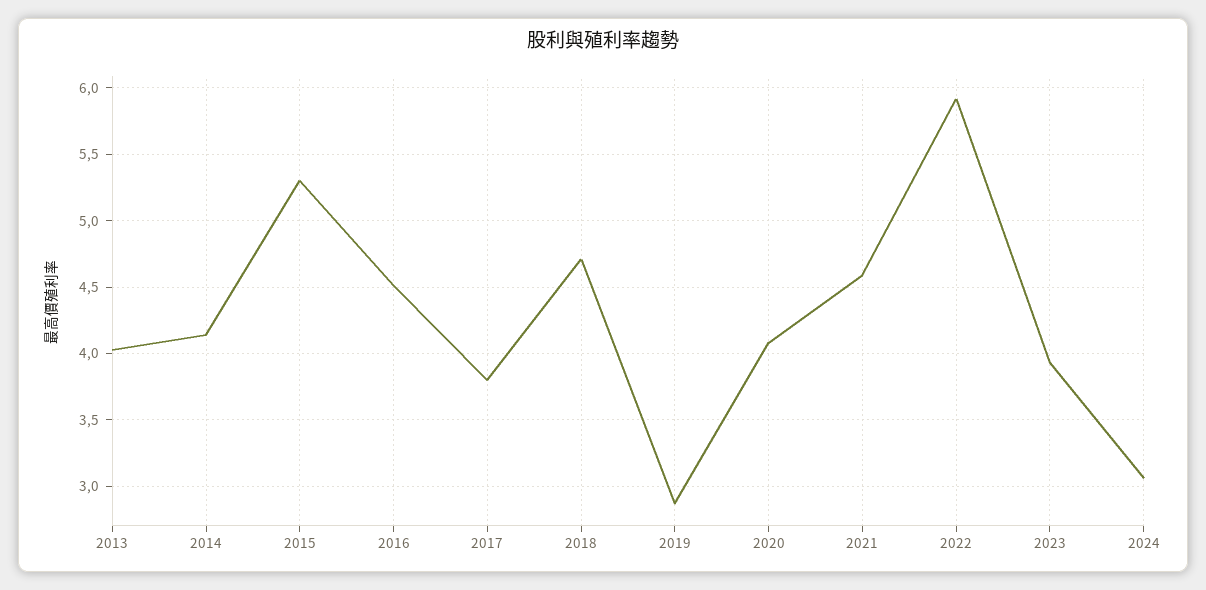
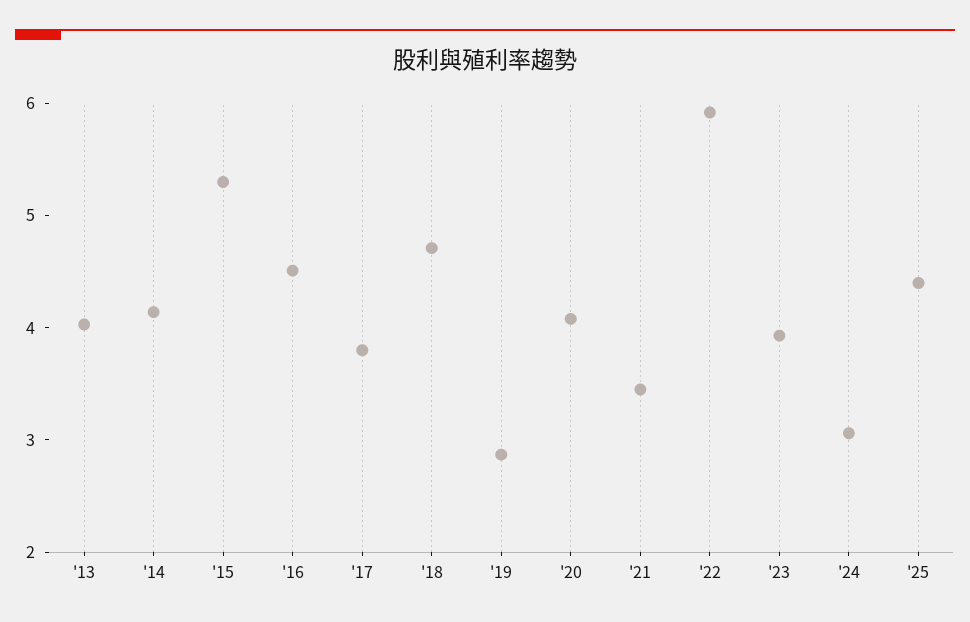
2021: 4.6 -> 3.4
'25: none -> 4.4

